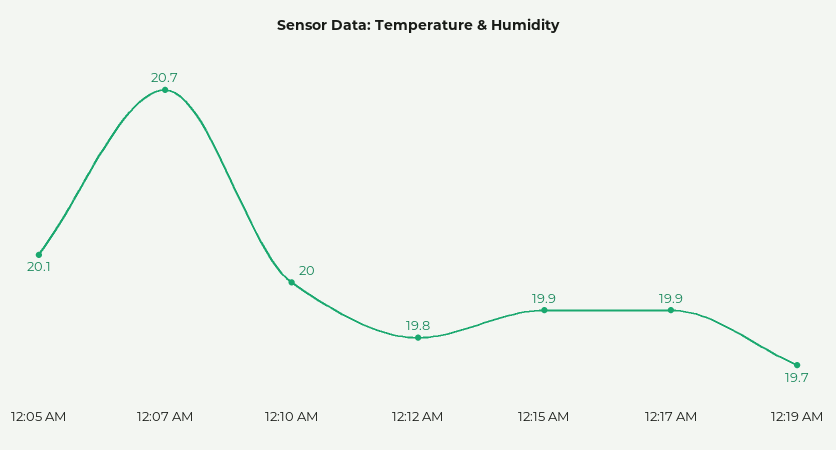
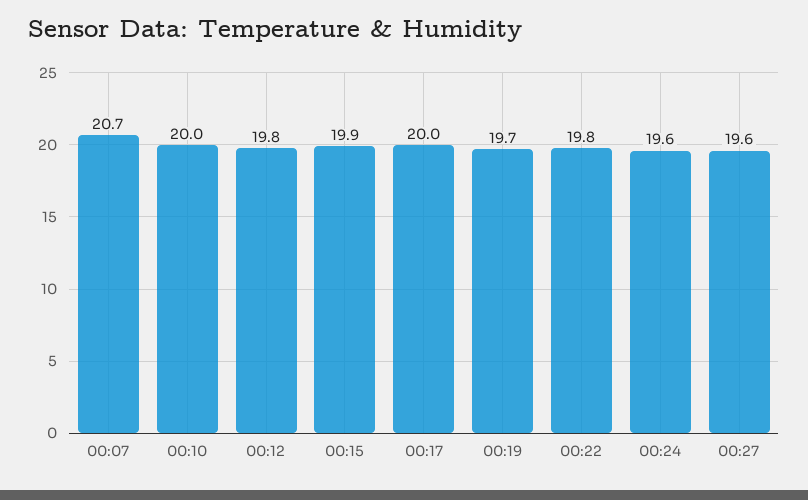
12:05 AM: 20.1 -> none
12:17 AM: 19.9 -> 20
00:22: none -> 19.8
00:24: none -> 19.6
00:27: none -> 19.6

